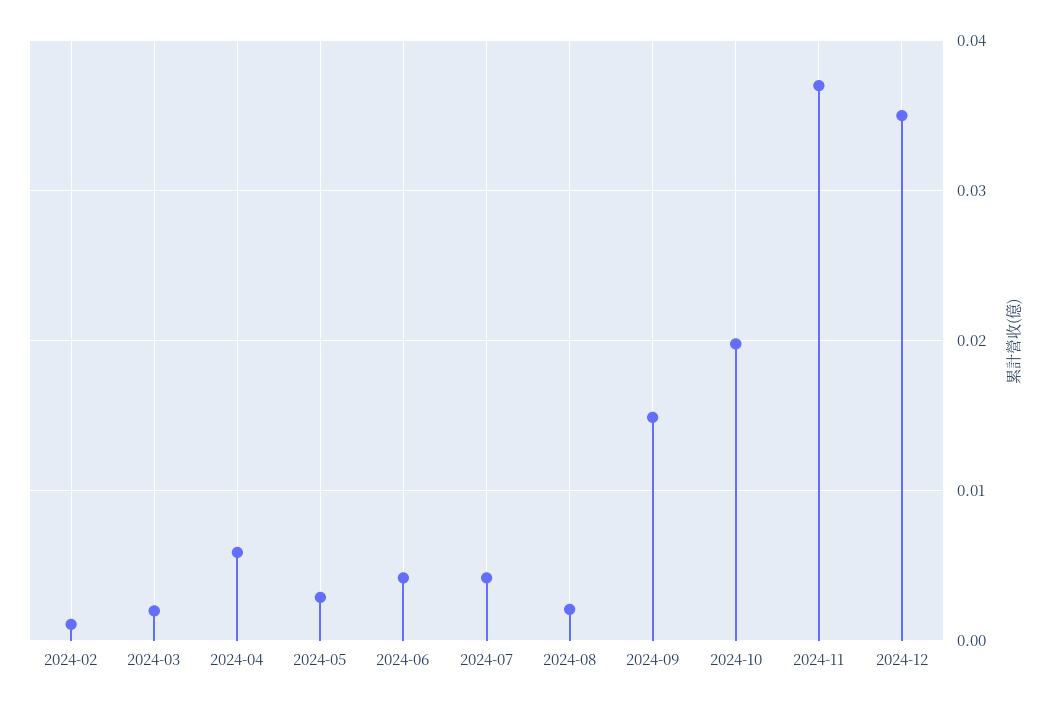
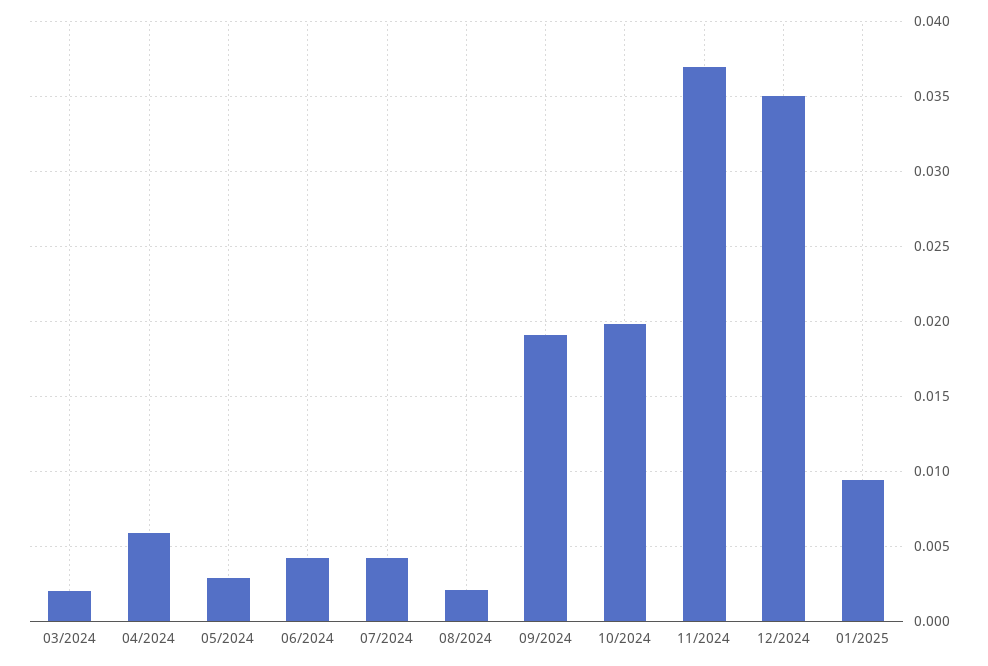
2024-02: 0.001 -> none
2024-09: 0.015 -> 0.019
01/2025: none -> 0.0095

